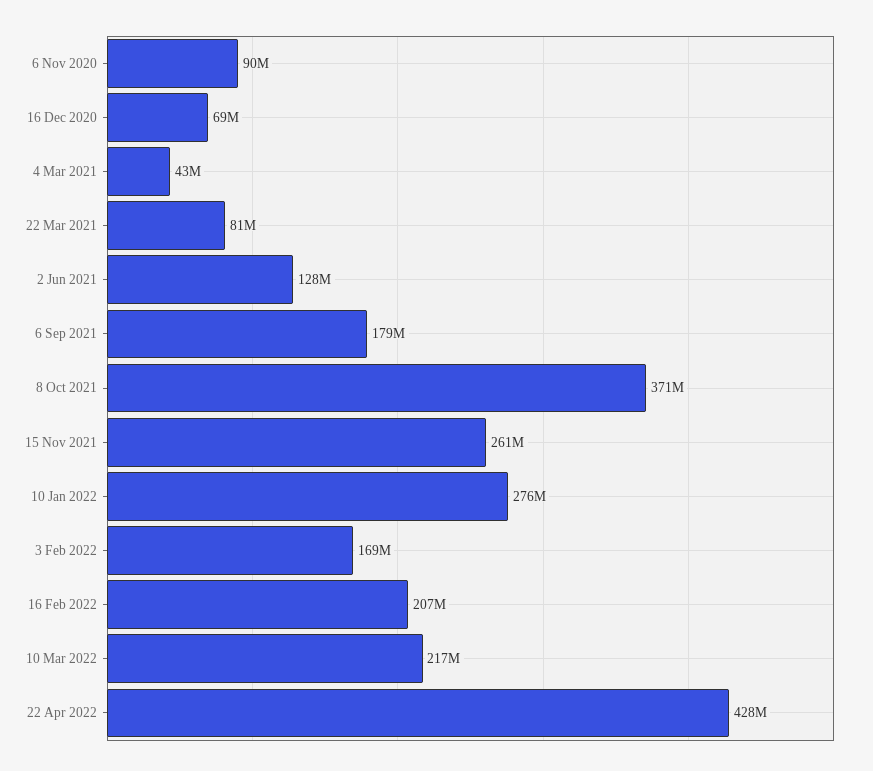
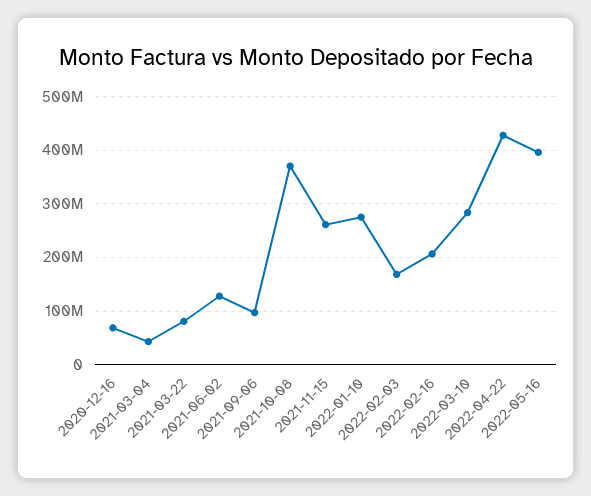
6 Nov 2020: 90000000 -> none
6 Sep 2021: 179000000 -> 100000000
10 Mar 2022: 217000000 -> 280000000
2022-05-16: none -> 400000000

